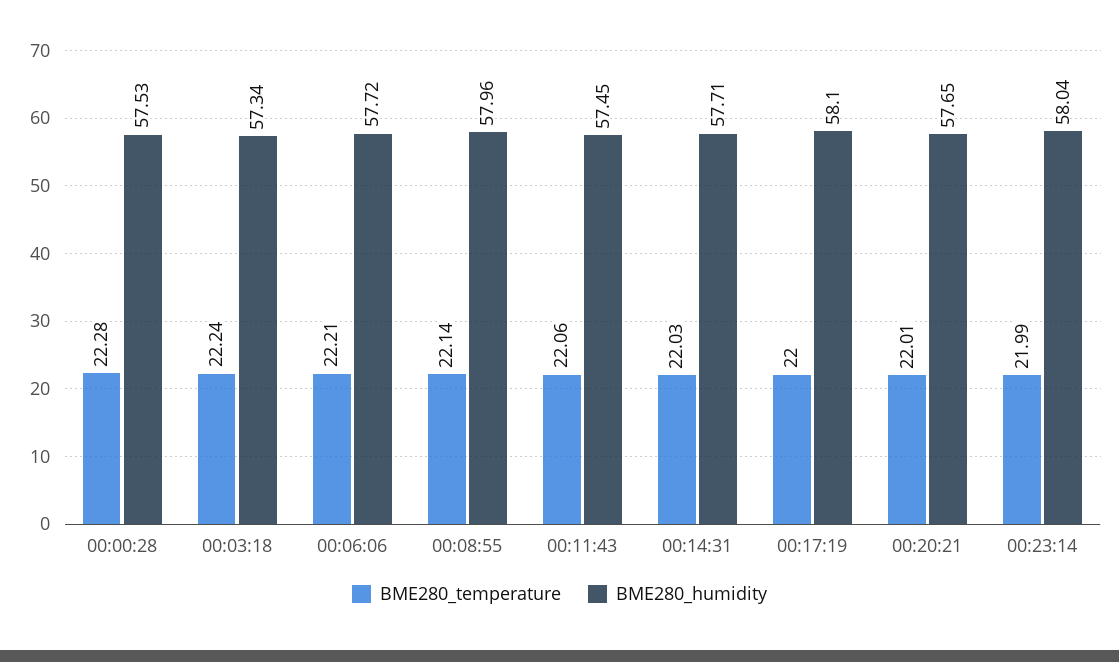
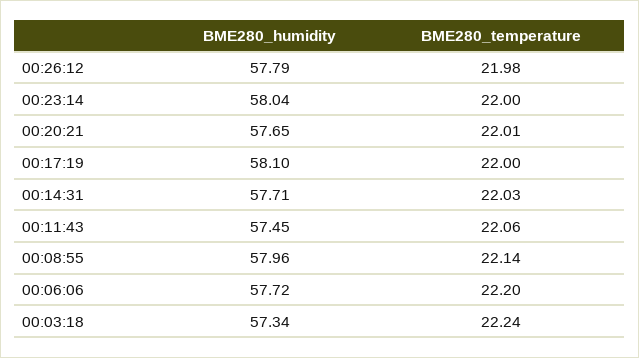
BME280_temperature, 00:00:28: 22.28 -> none
BME280_humidity, 00:00:28: 57.53 -> none
BME280_temperature, 00:06:06: 22.21 -> 22.2
BME280_temperature, 00:23:14: 21.99 -> 22
BME280_humidity, 00:26:12: none -> 57.79
BME280_temperature, 00:26:12: none -> 21.98

